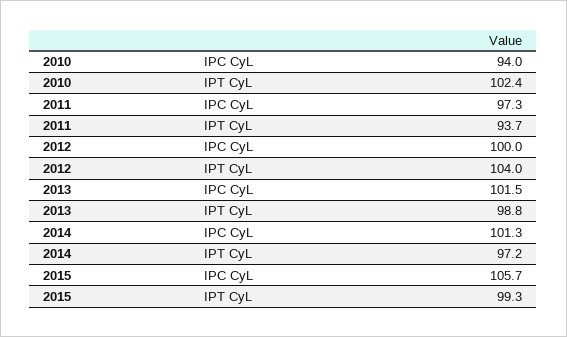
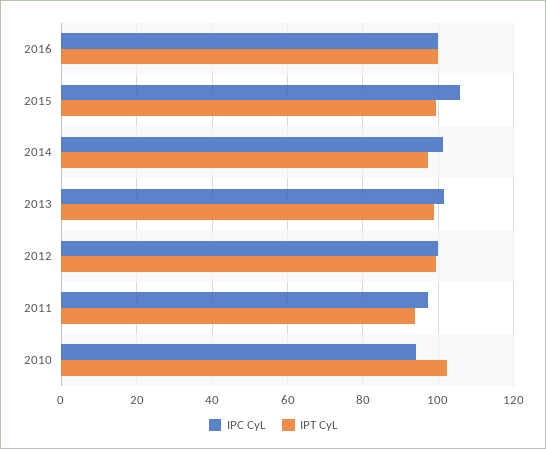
IPT CyL, 2012: 104 -> 100
IPC CyL, 2016: none -> 100
IPT CyL, 2016: none -> 100

